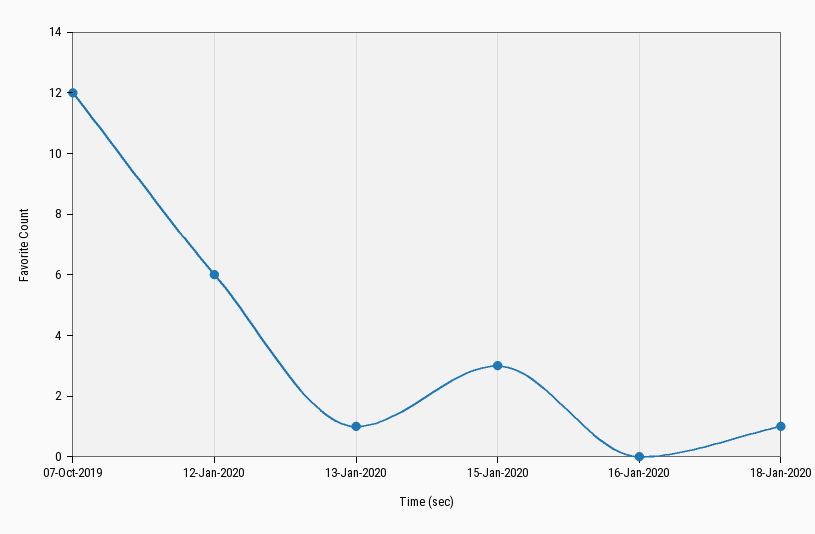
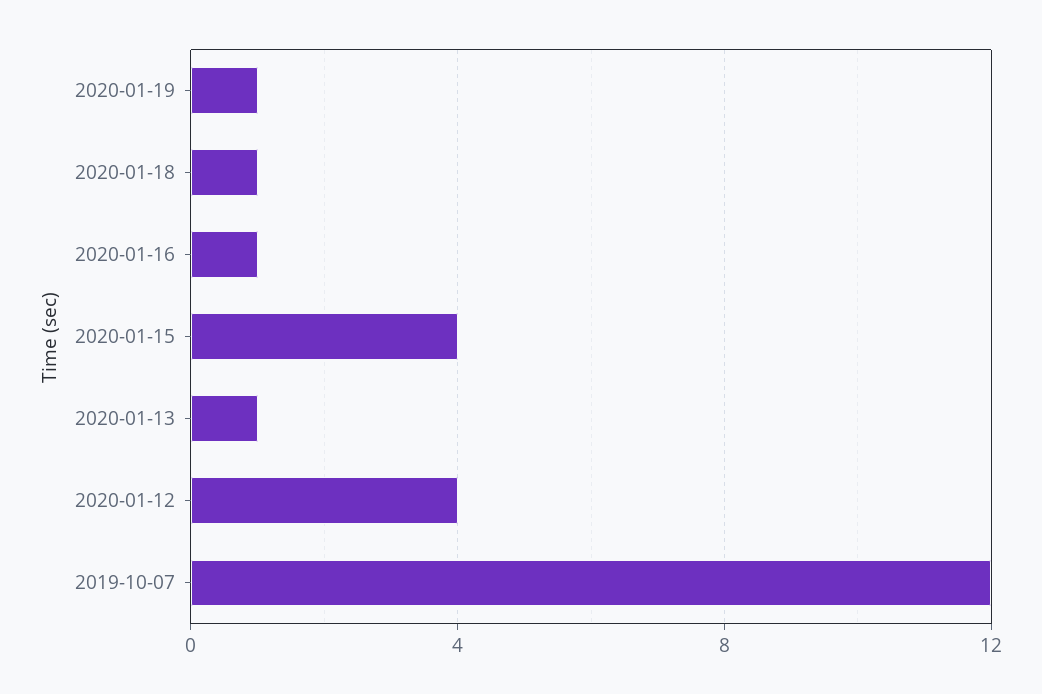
12-Jan-2020: 6 -> 4
15-Jan-2020: 3 -> 4
16-Jan-2020: 0 -> 1
2020-01-19: none -> 1

